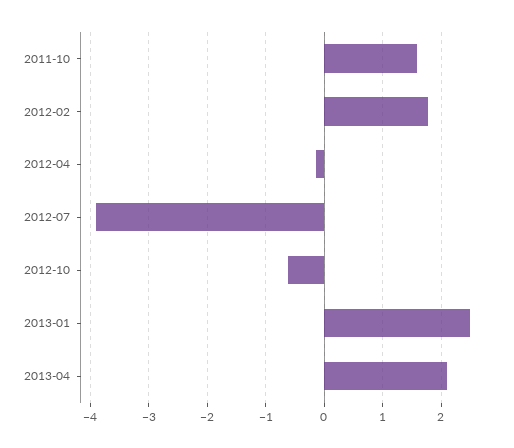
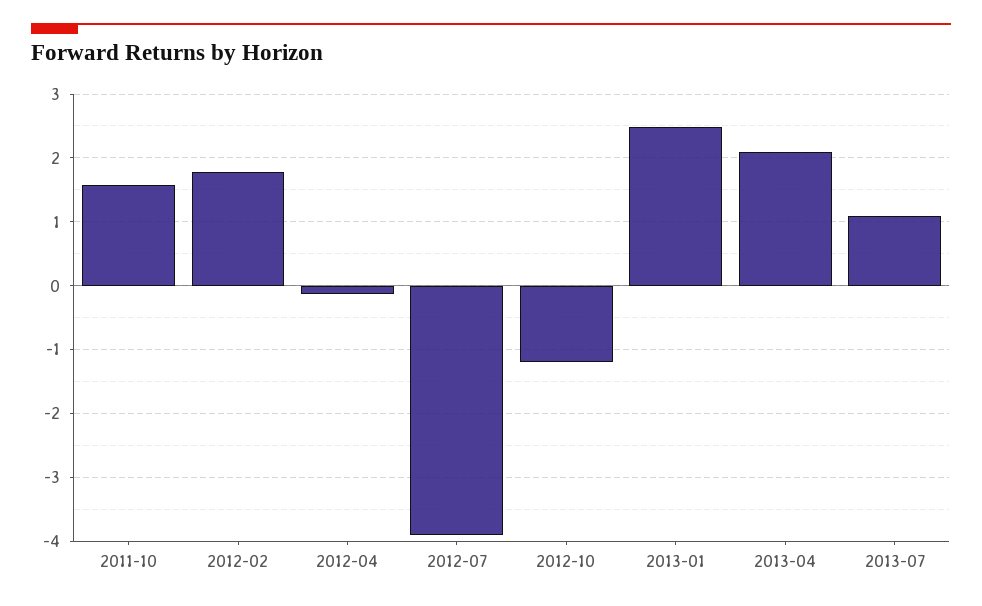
2012-10: -0.6 -> -1.2
2013-07: none -> 1.1

